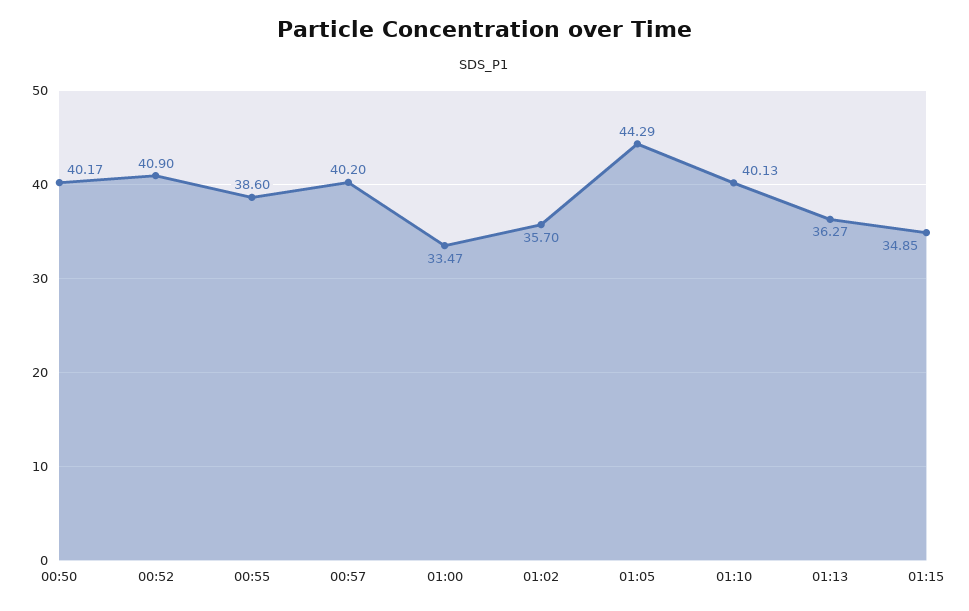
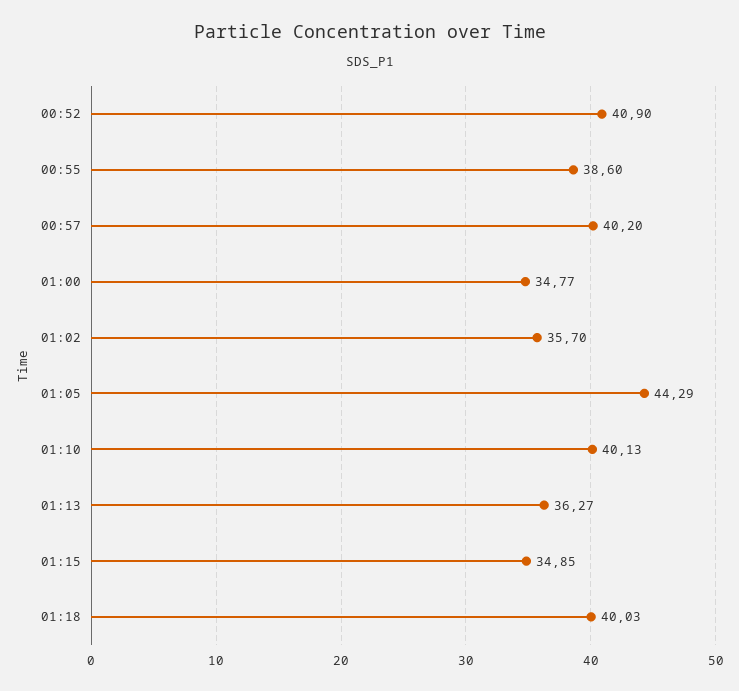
00:50: 40.17 -> none
01:00: 33.47 -> 34.77
01:18: none -> 40.03

